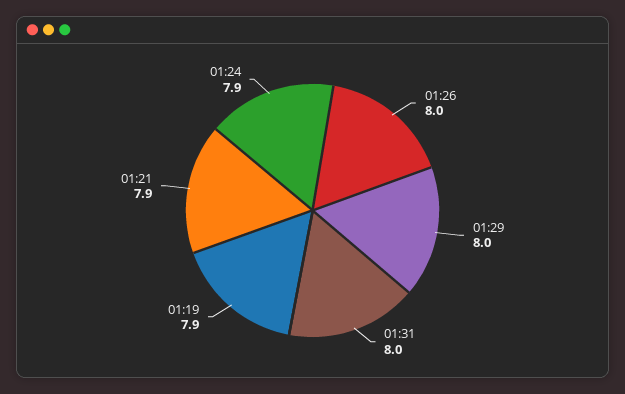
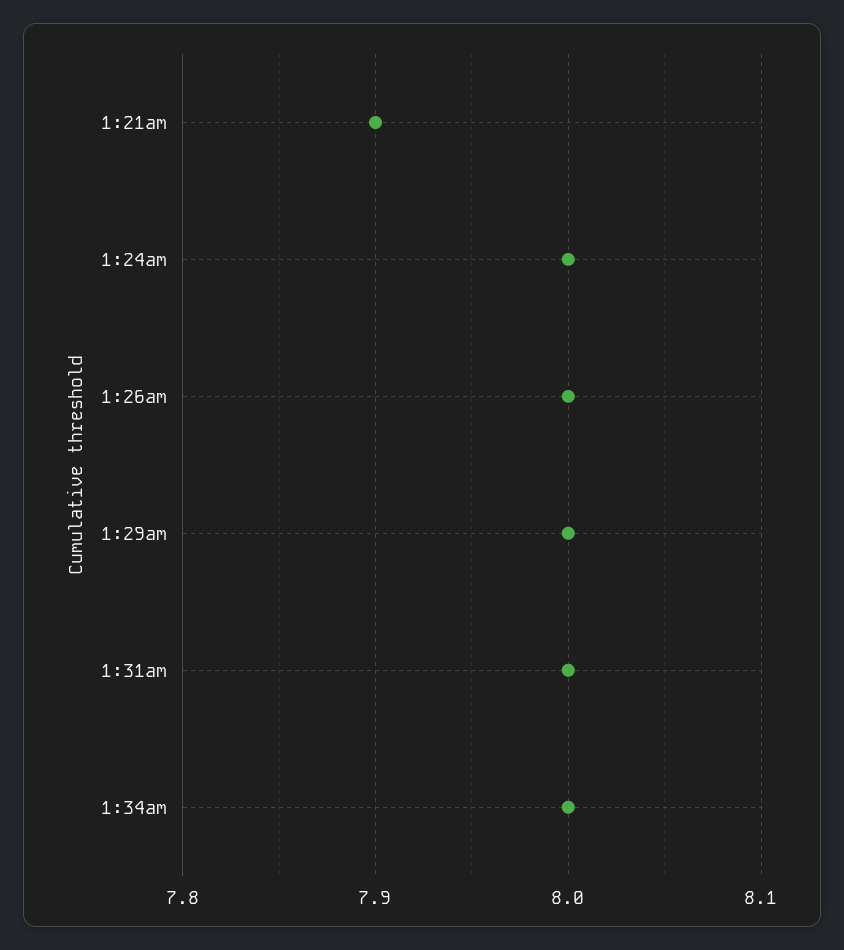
01:19: 7.9 -> none
01:24: 7.9 -> 8
1:34am: none -> 8

